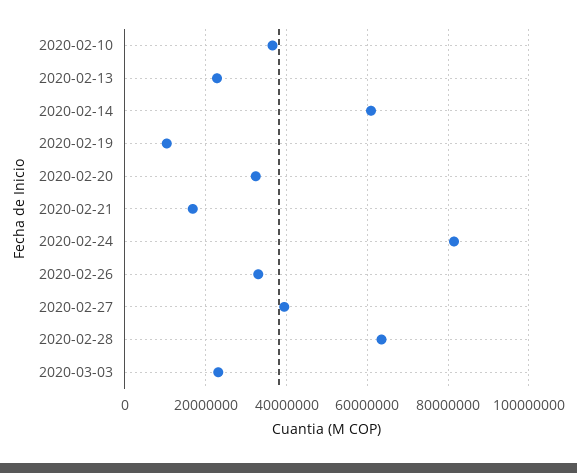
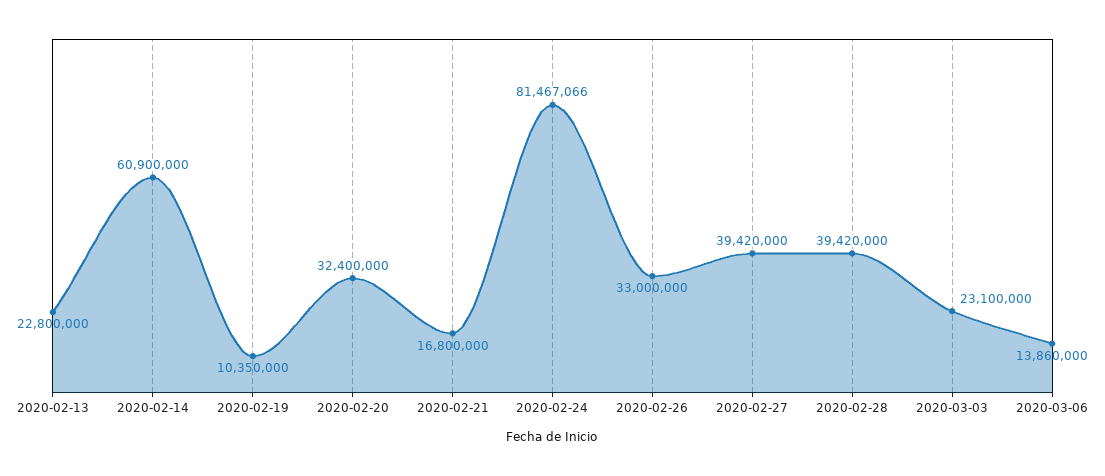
2020-02-10: 36000000 -> none
2020-02-28: 64000000 -> 39420000
2020-03-06: none -> 13860000

